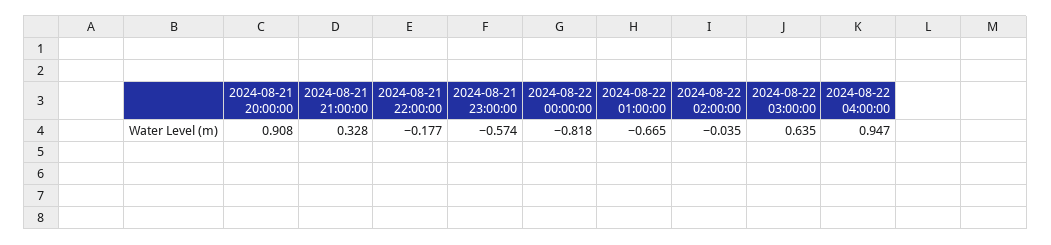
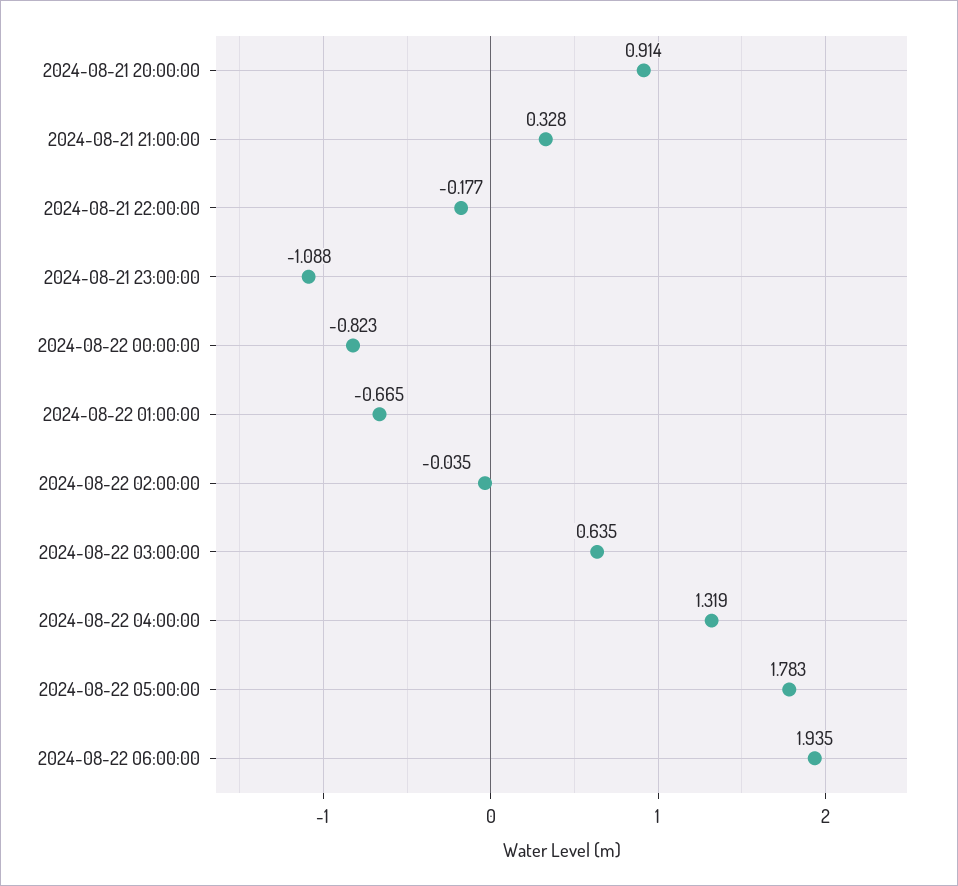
2024-08-21 20:00:00: 0.908 -> 0.914
2024-08-21 23:00:00: -0.574 -> -1.088
2024-08-22 00:00:00: -0.818 -> -0.823
2024-08-22 04:00:00: 0.947 -> 1.319
2024-08-22 05:00:00: none -> 1.783
2024-08-22 06:00:00: none -> 1.935

